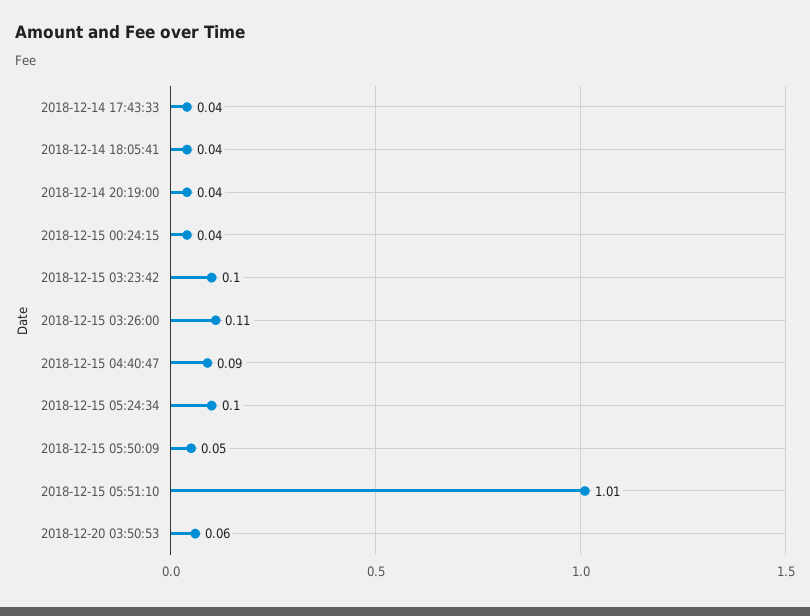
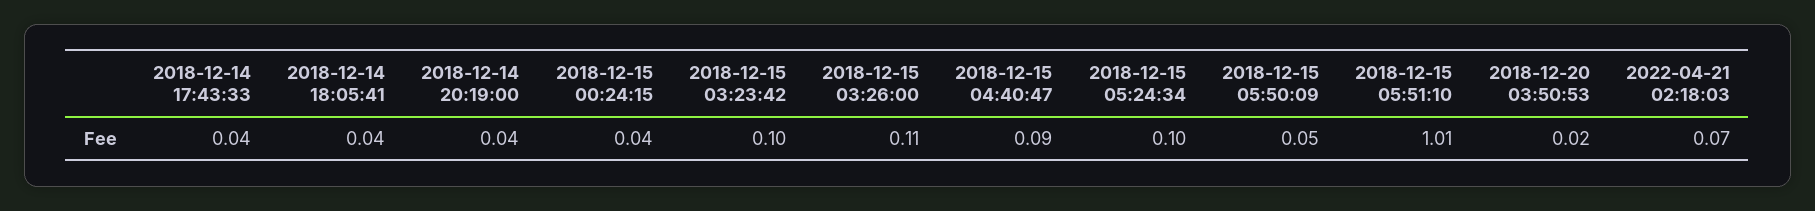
2018-12-20 03:50:53: 0.06 -> 0.02
2022-04-21 02:18:03: none -> 0.07

